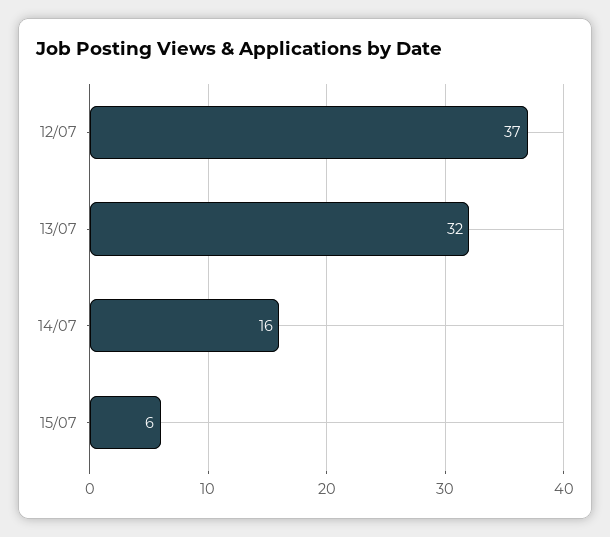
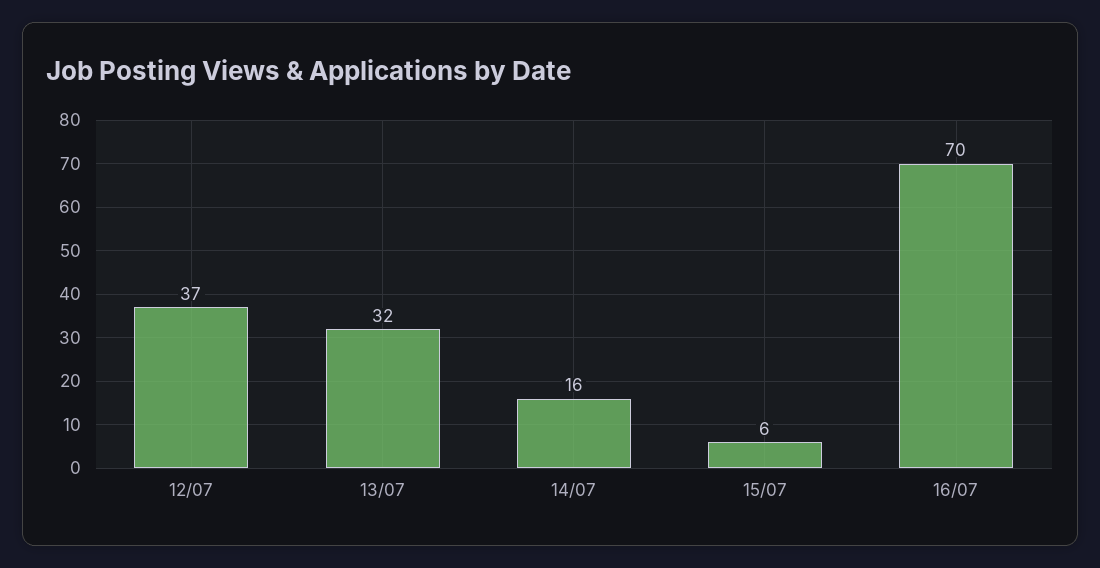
16/07: none -> 70

